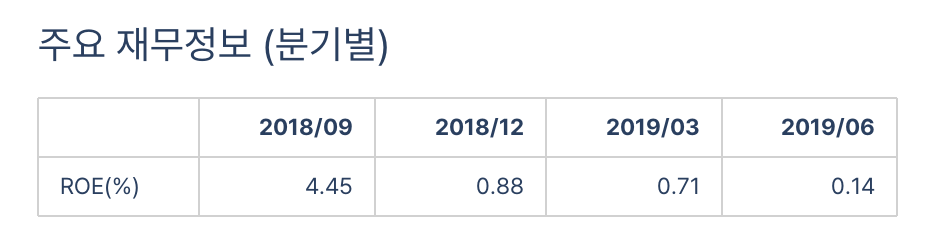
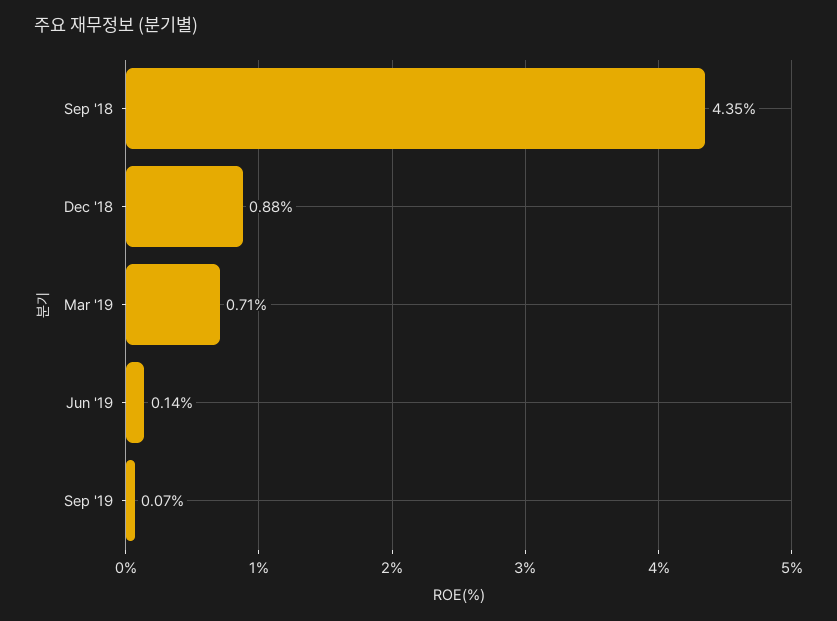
2018/09: 4.45 -> 4.35
Sep '19: none -> 0.07

